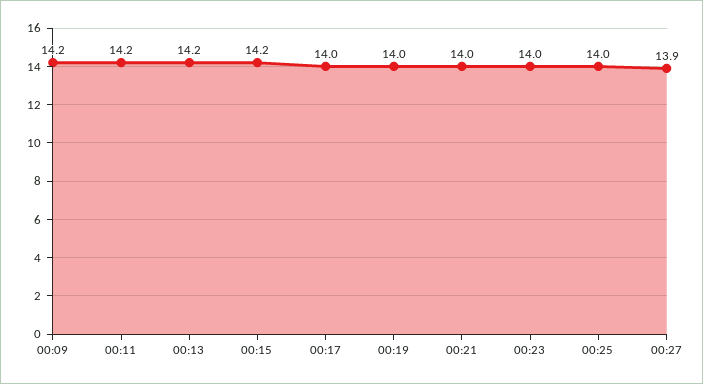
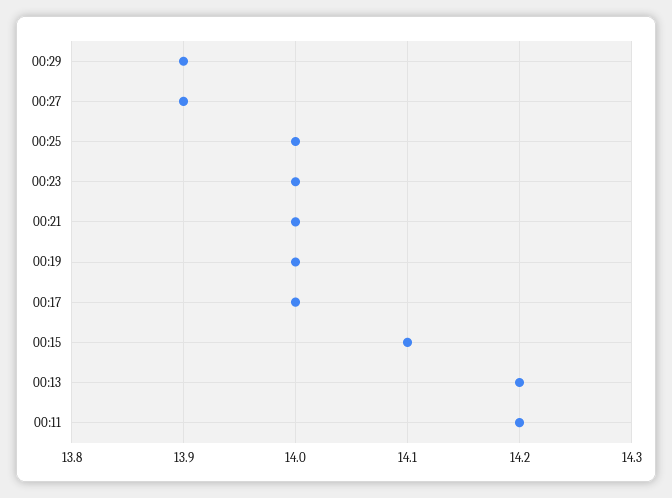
00:09: 14.2 -> none
00:15: 14.2 -> 14.1
00:29: none -> 13.9

